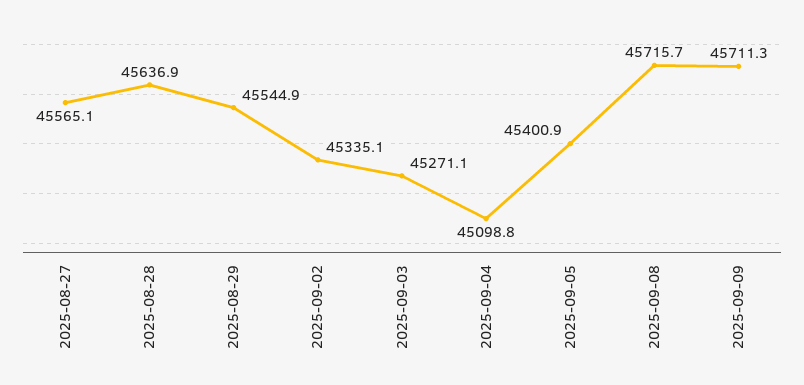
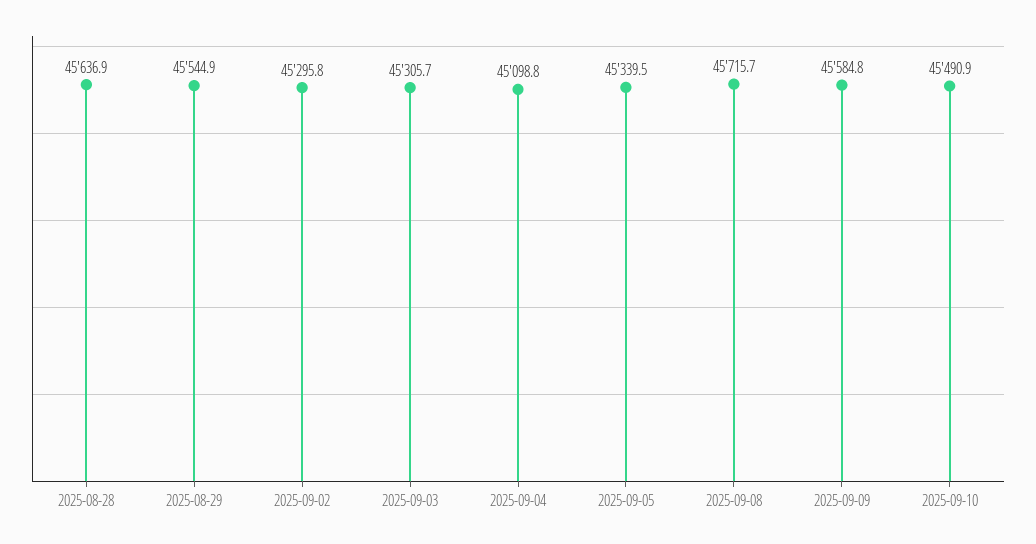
2025-08-27: 45565.1 -> none
2025-09-02: 45335.1 -> 45295.8
2025-09-03: 45271.1 -> 45305.7
2025-09-05: 45400.9 -> 45339.5
2025-09-09: 45711.3 -> 45584.8
2025-09-10: none -> 45490.9

